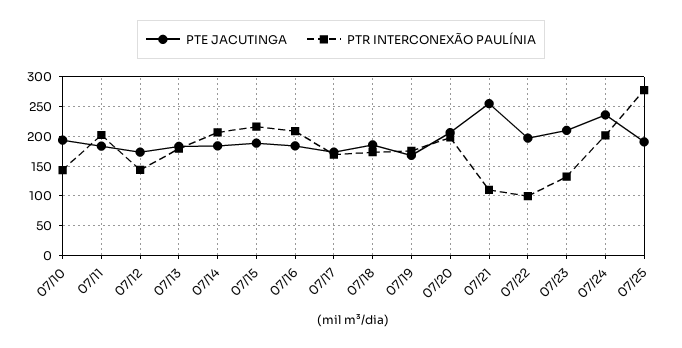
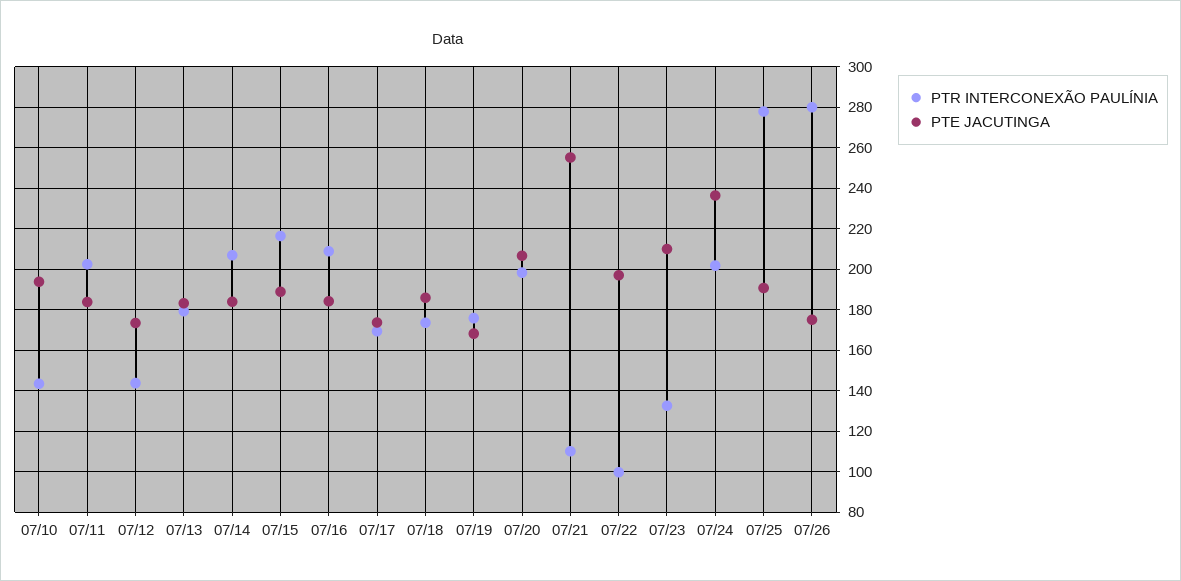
PTR INTERCONEXÃO PAULÍNIA, 07/26: none -> 280
PTE JACUTINGA, 07/26: none -> 175

